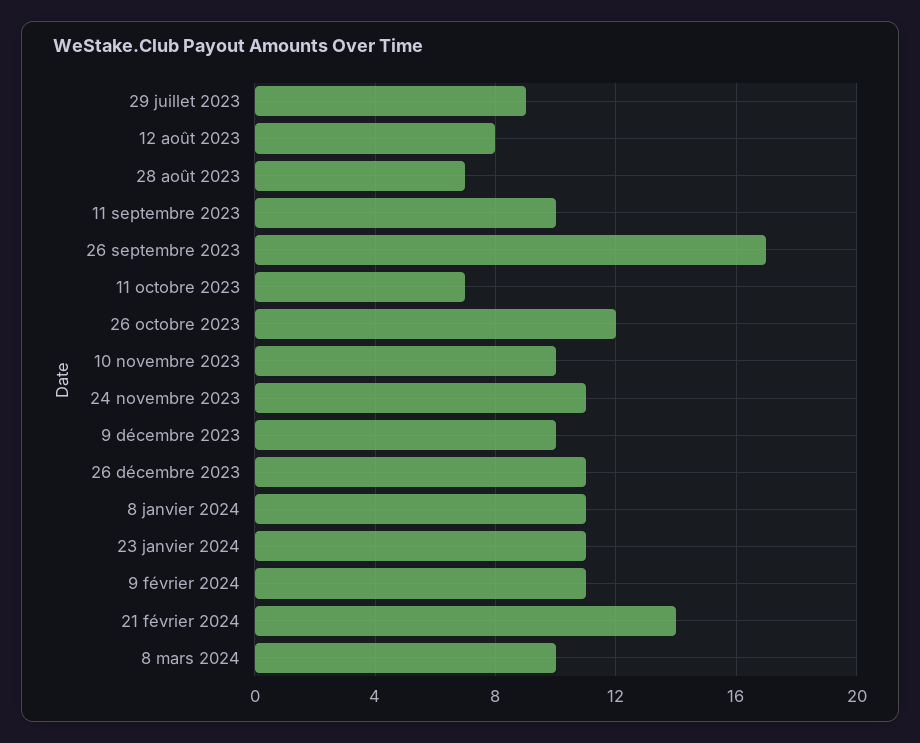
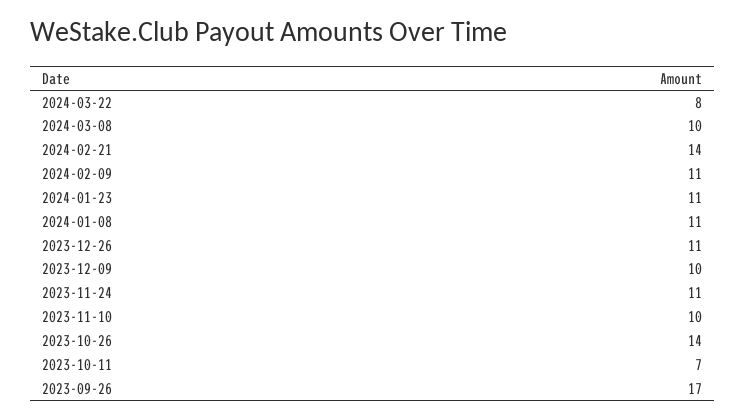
29 juillet 2023: 9 -> none
12 août 2023: 8 -> none
28 août 2023: 7 -> none
11 septembre 2023: 10 -> none
26 octobre 2023: 12 -> 14
2024-03-22: none -> 8

